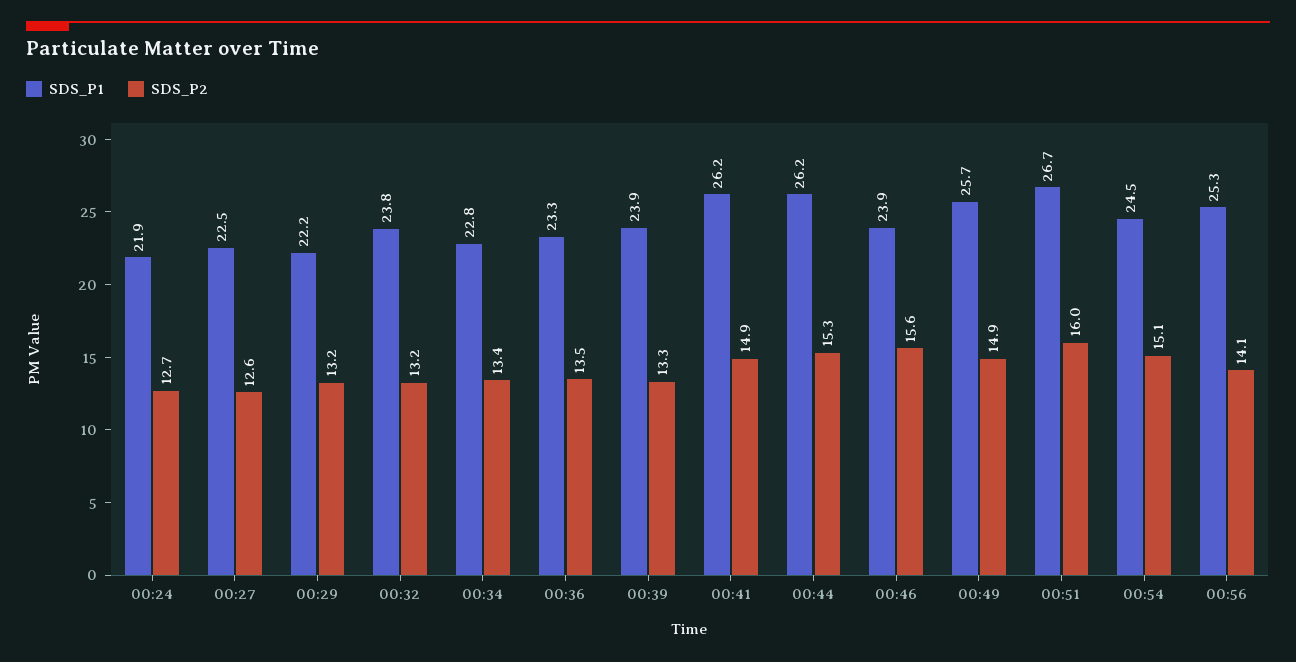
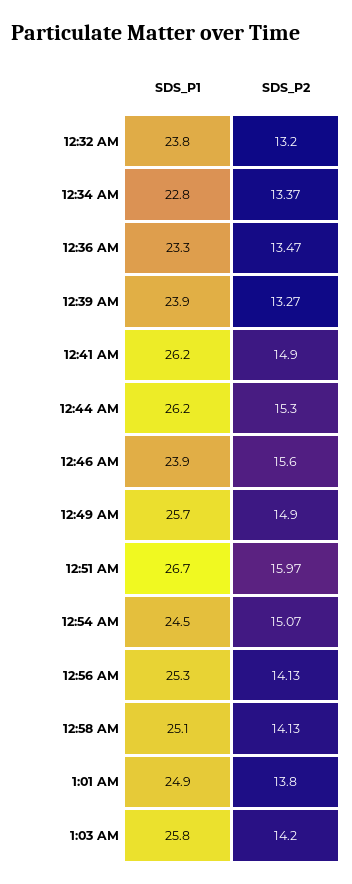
SDS_P1, 00:24: 21.9 -> none
SDS_P2, 00:24: 12.7 -> none
SDS_P1, 00:27: 22.5 -> none
SDS_P2, 00:27: 12.6 -> none
SDS_P1, 00:29: 22.2 -> none
SDS_P2, 00:29: 13.2 -> none
SDS_P1, 12:58 AM: none -> 25.1
SDS_P2, 12:58 AM: none -> 14.13
SDS_P1, 1:01 AM: none -> 24.9
SDS_P2, 1:01 AM: none -> 13.8
SDS_P1, 1:03 AM: none -> 25.8
SDS_P2, 1:03 AM: none -> 14.2

